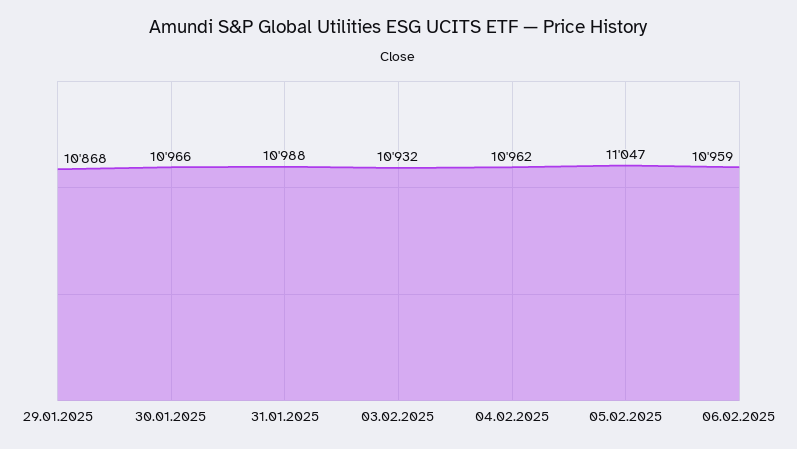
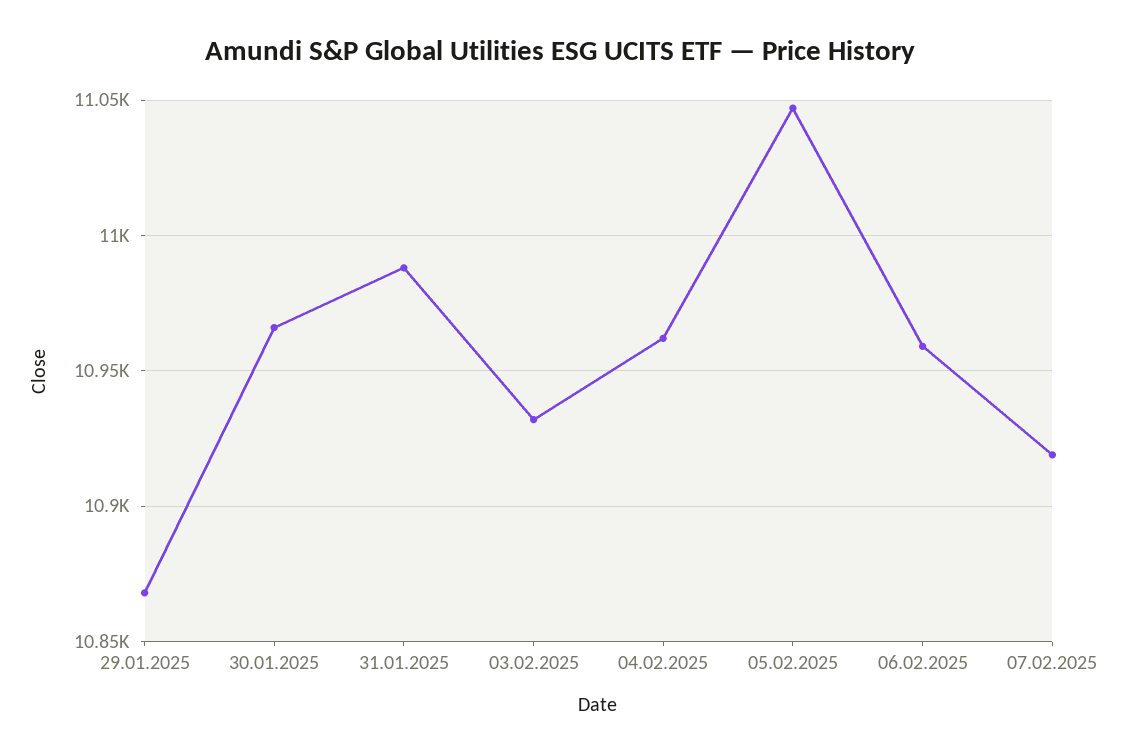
07.02.2025: none -> 10920

